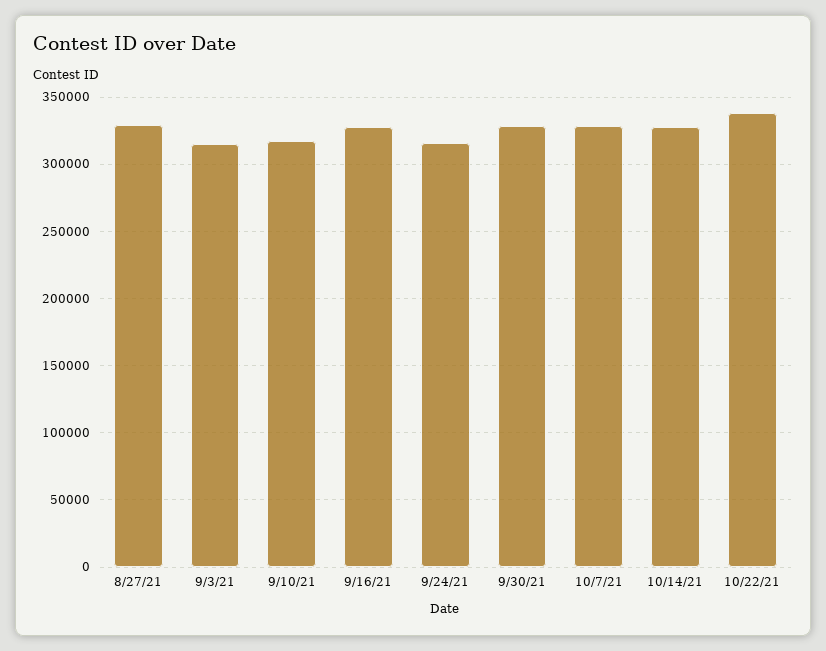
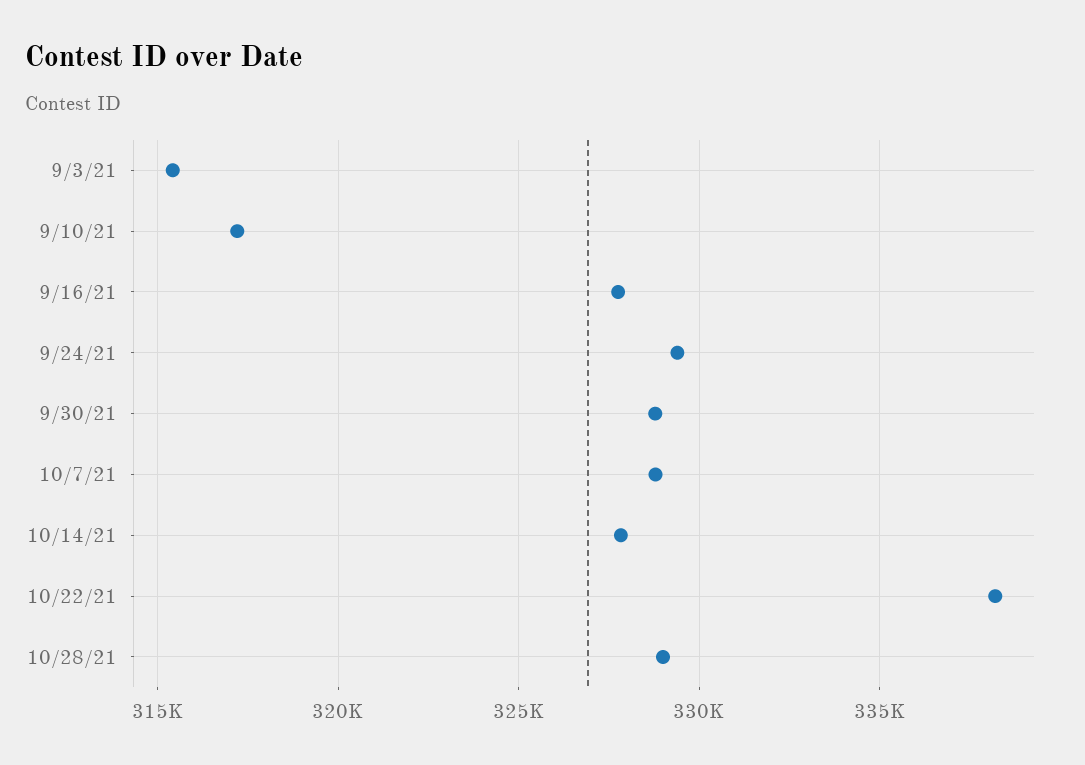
8/27/21: 330000 -> none
9/24/21: 315000 -> 329500
10/28/21: none -> 329000

